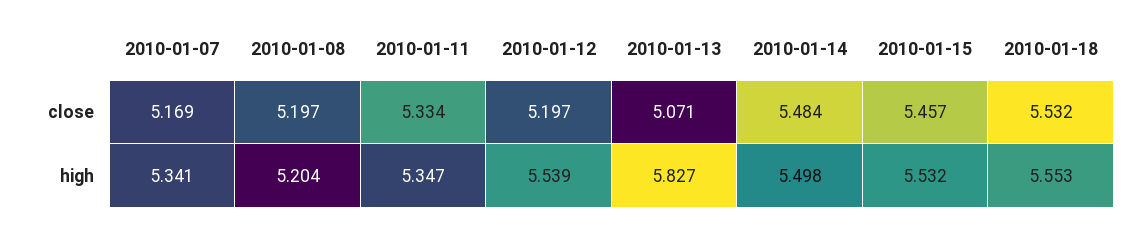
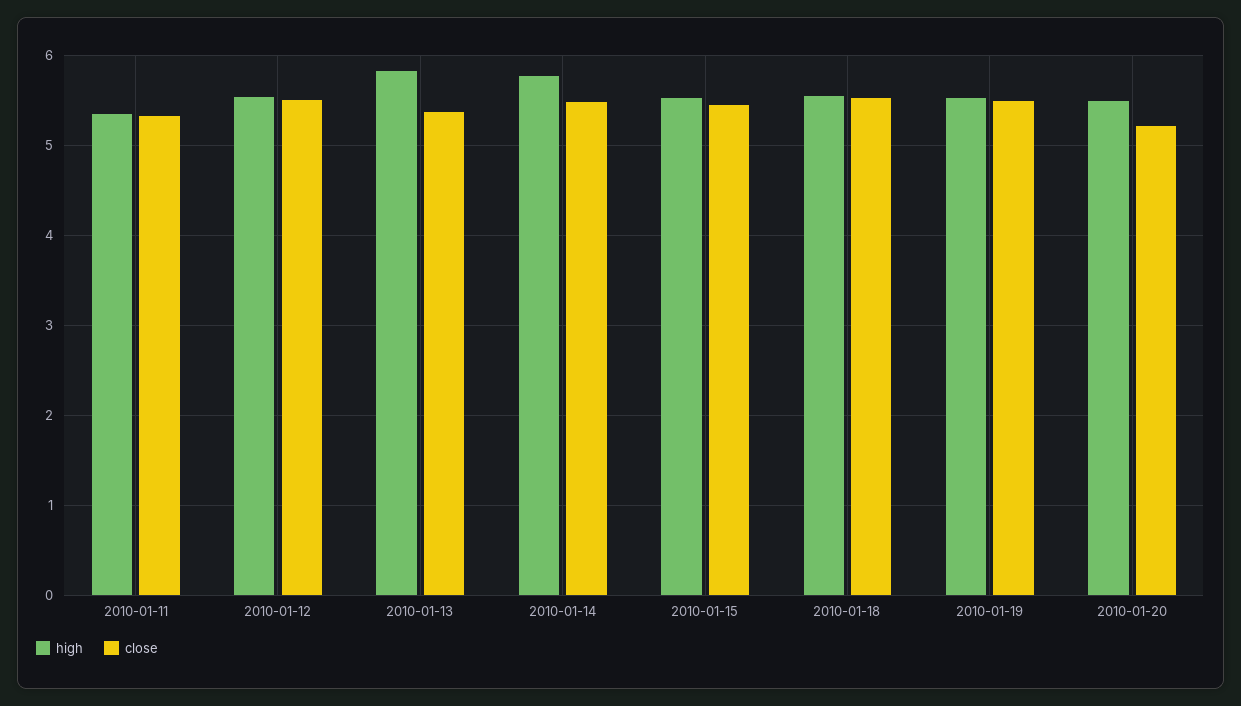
close, 2010-01-07: 5.169 -> none
close, 2010-01-08: 5.197 -> none
close, 2010-01-12: 5.197 -> 5.5
close, 2010-01-13: 5.071 -> 5.4
high, 2010-01-07: 5.341 -> none
high, 2010-01-08: 5.204 -> none
high, 2010-01-14: 5.498 -> 5.8
high, 2010-01-19: none -> 5.5
close, 2010-01-19: none -> 5.5
high, 2010-01-20: none -> 5.5
close, 2010-01-20: none -> 5.2

